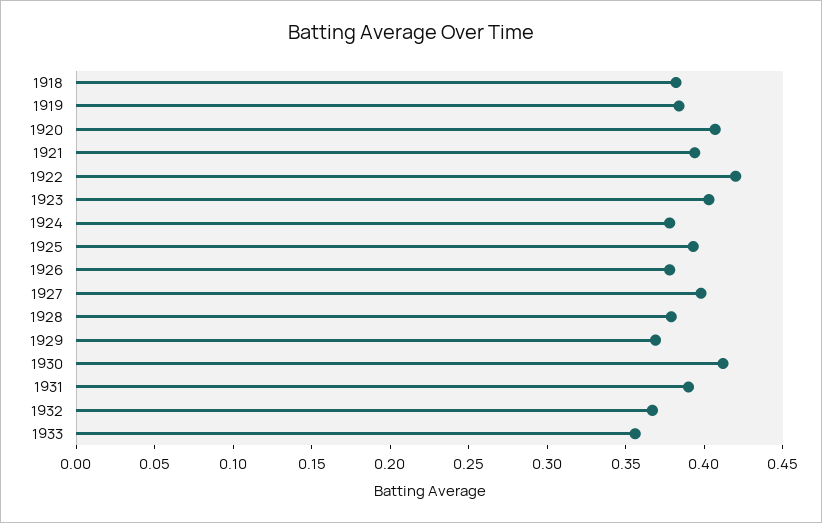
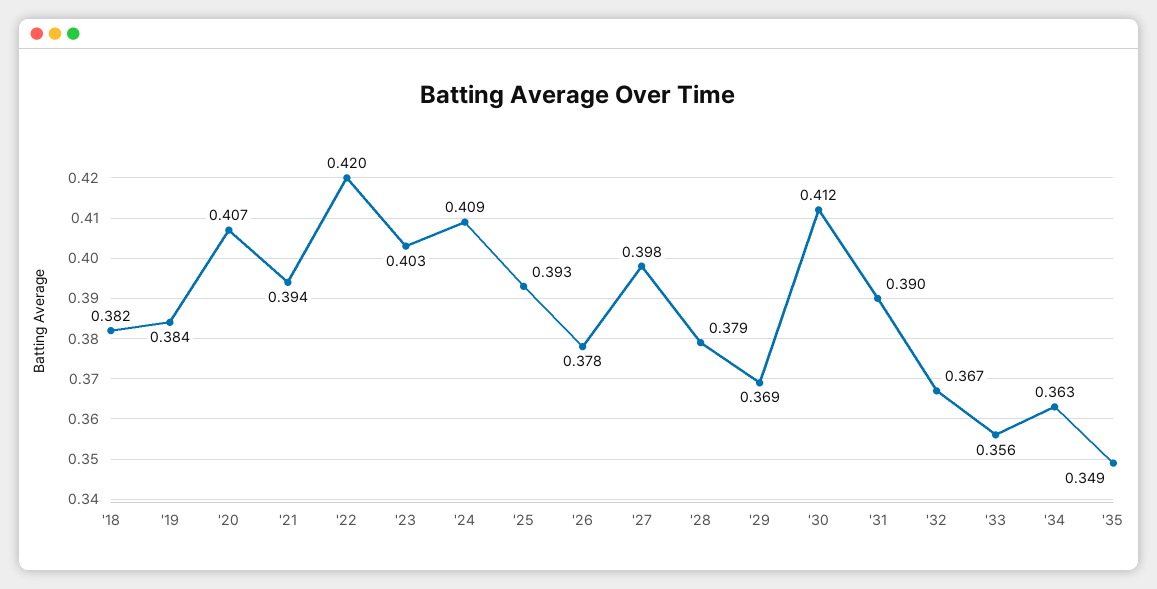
1924: 0.38 -> 0.409
'34: none -> 0.363
'35: none -> 0.349

